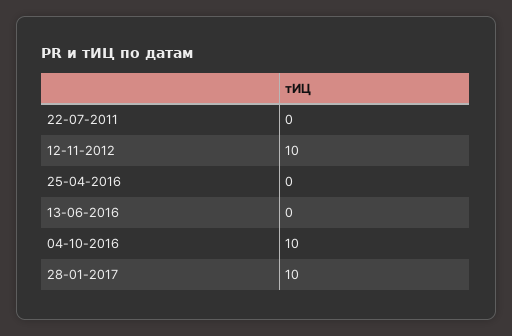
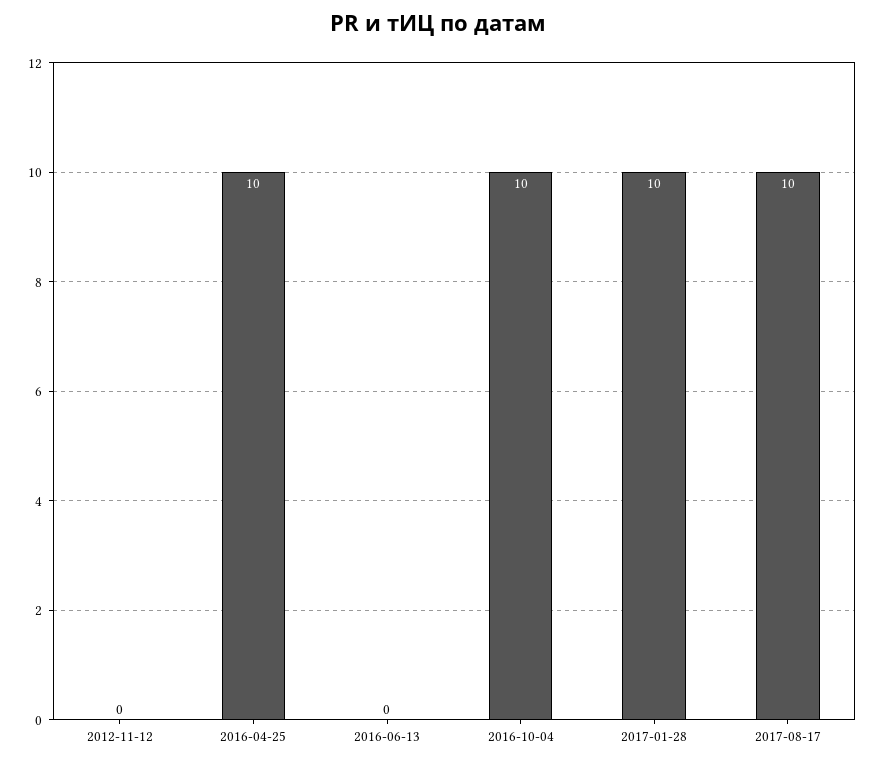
22-07-2011: 0 -> none
12-11-2012: 10 -> 0
25-04-2016: 0 -> 10
2017-08-17: none -> 10

